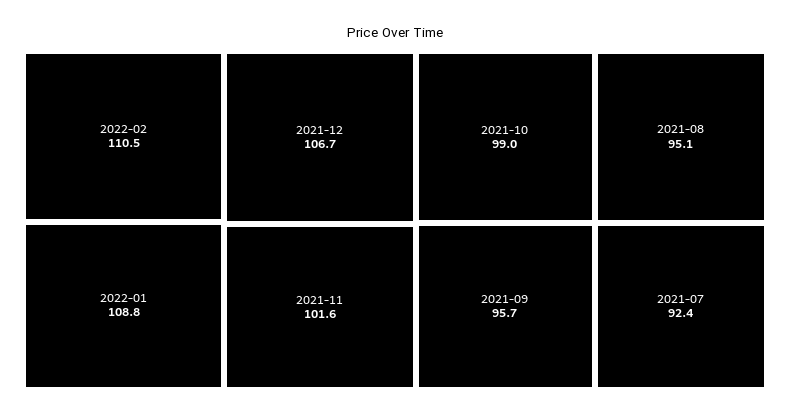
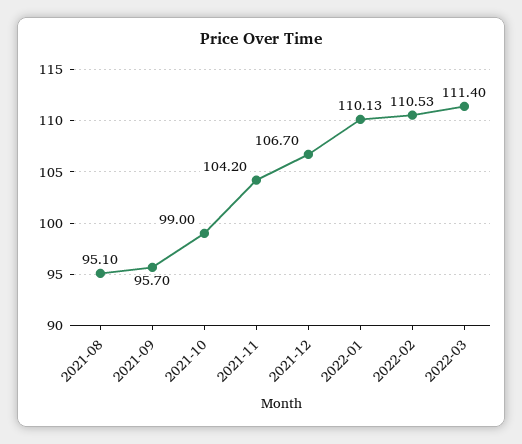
2022-01: 108.8 -> 110.13
2021-11: 101.6 -> 104.2
2021-07: 92.4 -> none
2022-03: none -> 111.4

